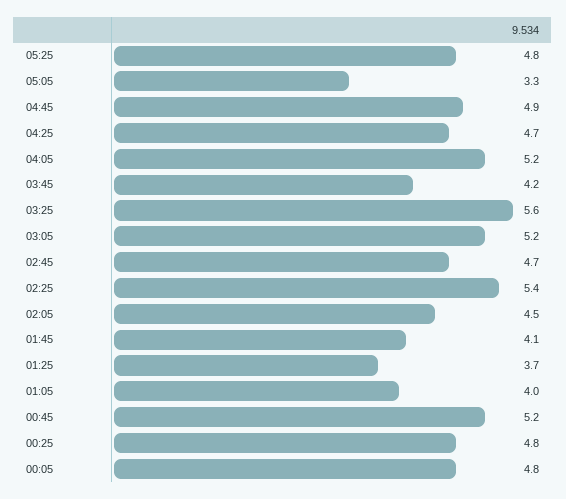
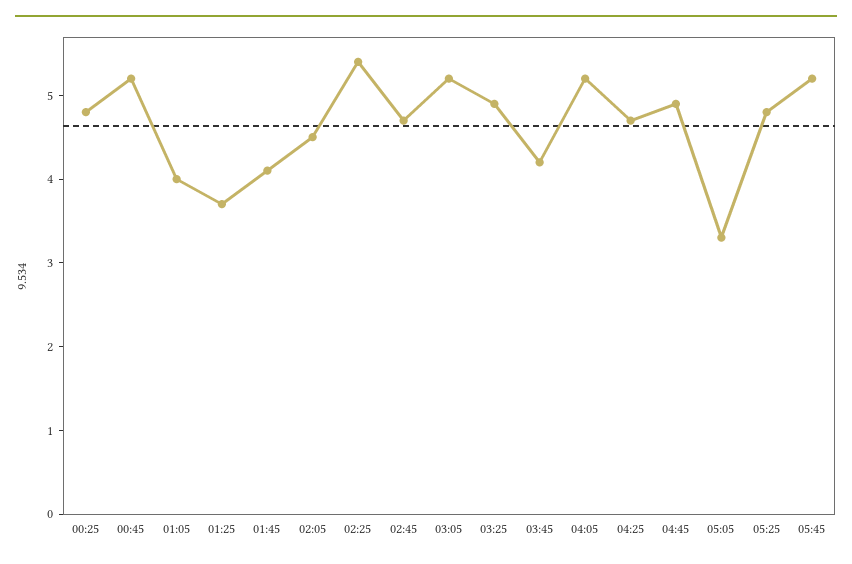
03:25: 5.6 -> 4.9
00:05: 4.8 -> none
05:45: none -> 5.2

